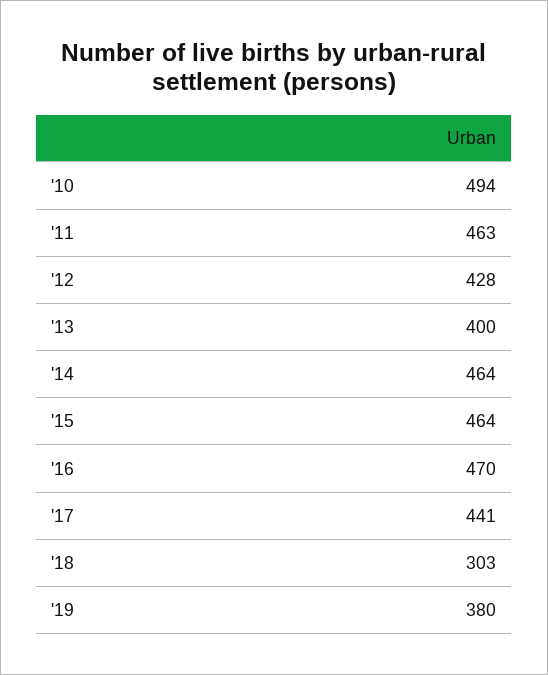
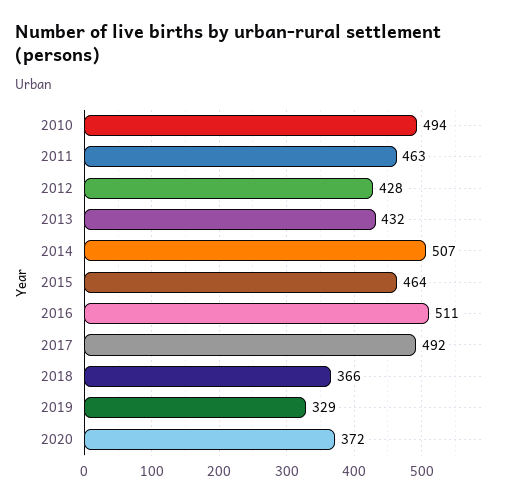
'13: 400 -> 432
'14: 464 -> 507
'16: 470 -> 511
'17: 441 -> 492
'18: 303 -> 366
'19: 380 -> 329
2020: none -> 372

